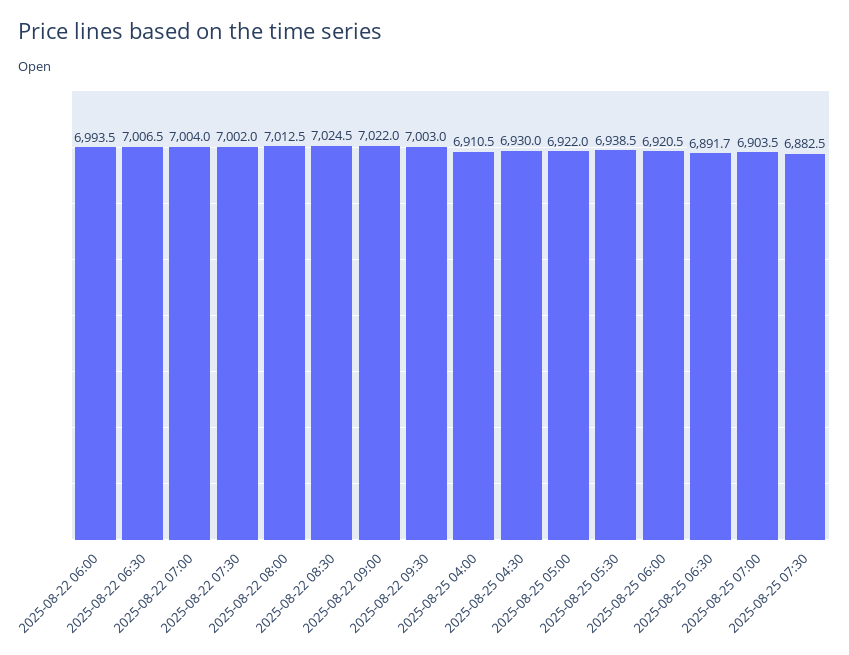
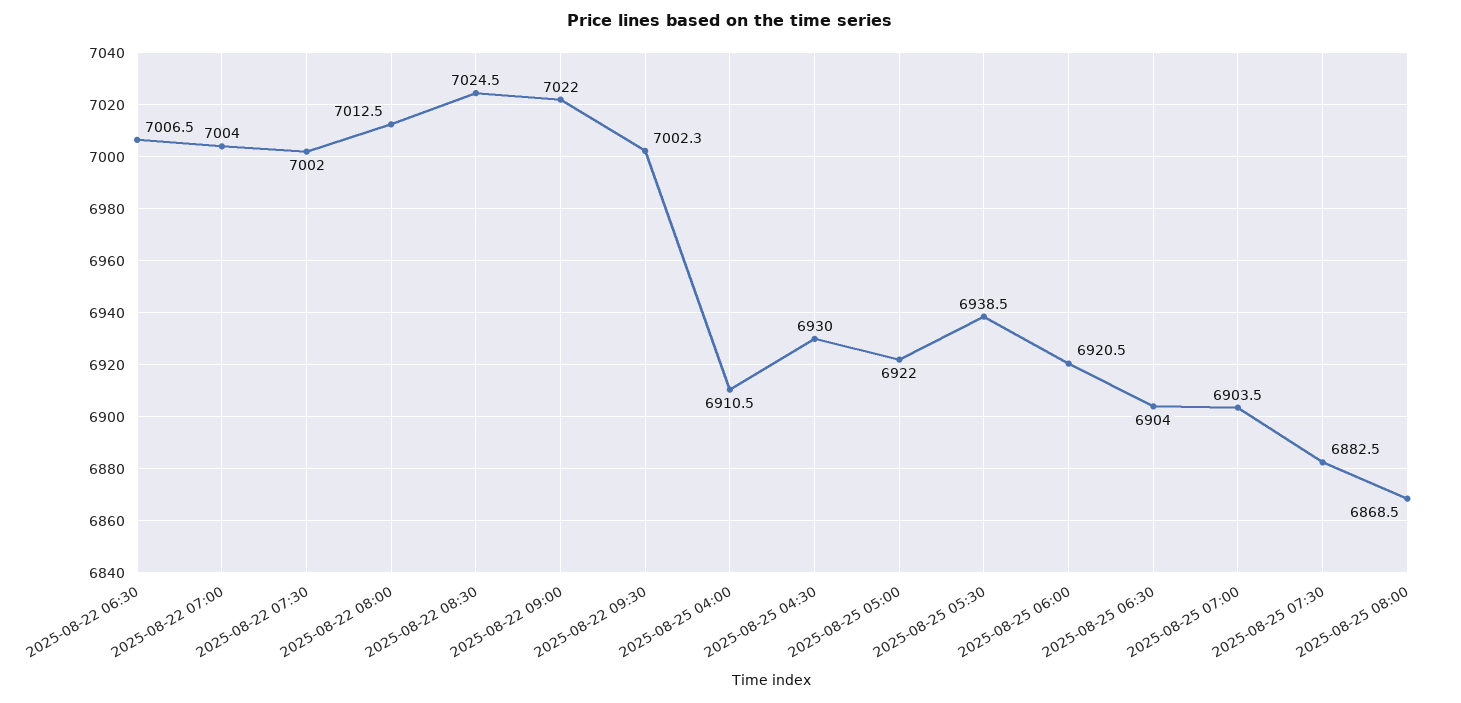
2025-08-22 06:00: 6993.5 -> none
2025-08-22 09:30: 7003 -> 7002.3
2025-08-25 06:30: 6891.7 -> 6904
2025-08-25 08:00: none -> 6868.5

